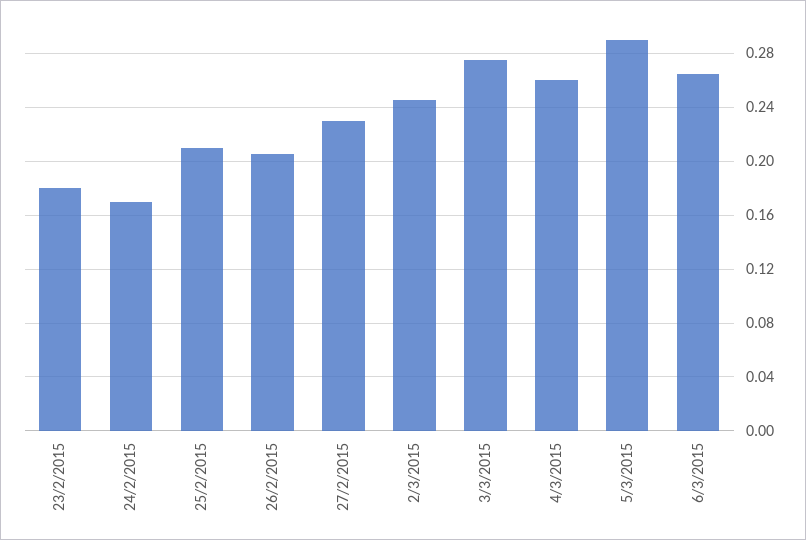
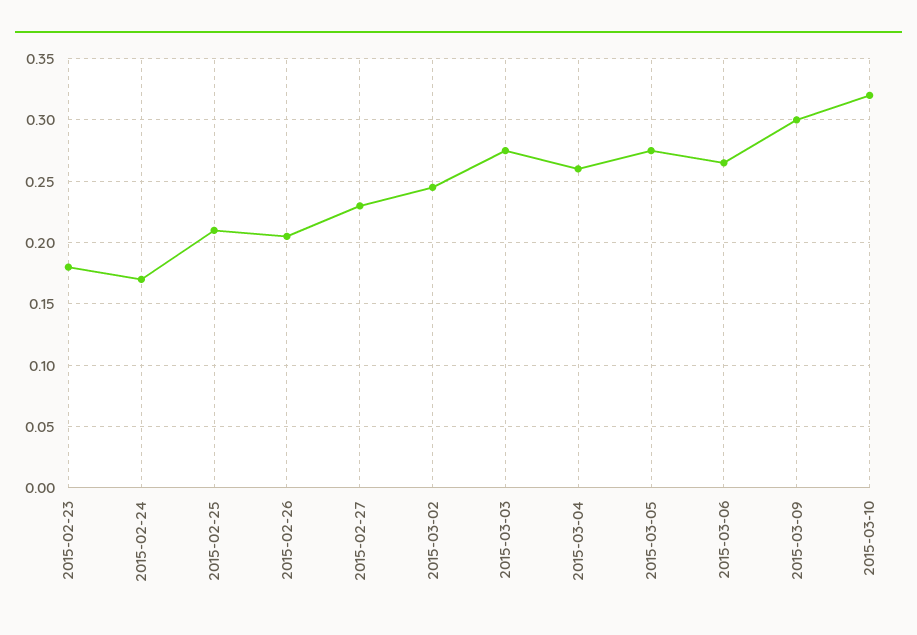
5/3/2015: 0.29 -> 0.275
2015-03-09: none -> 0.3
2015-03-10: none -> 0.32

